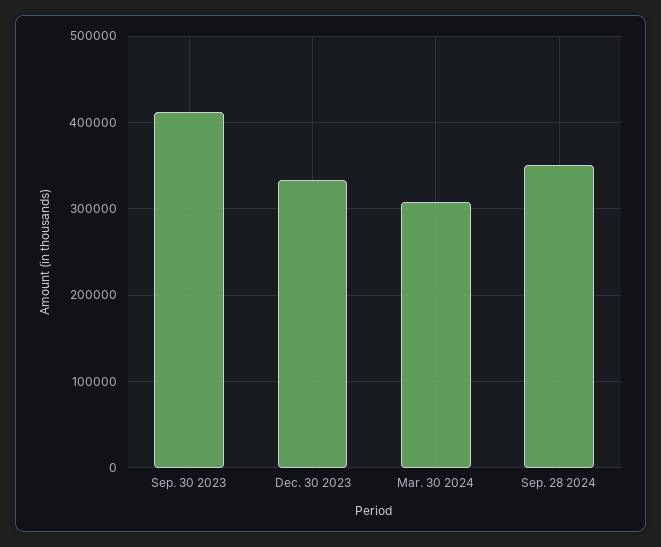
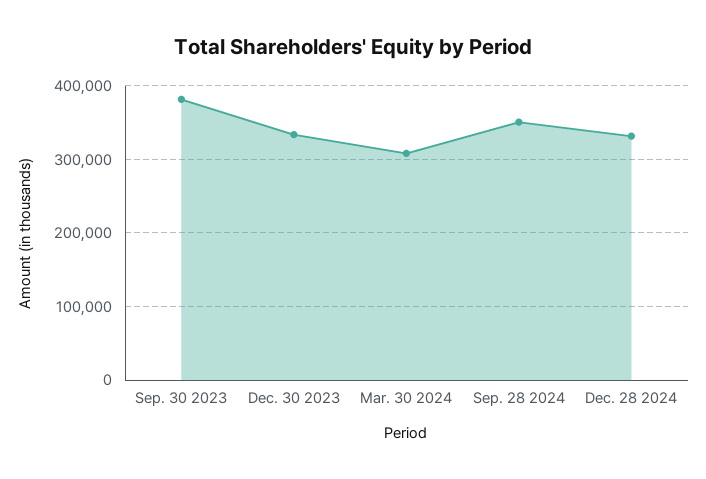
Sep. 30 2023: 410000 -> 380000
Dec. 28 2024: none -> 330000

